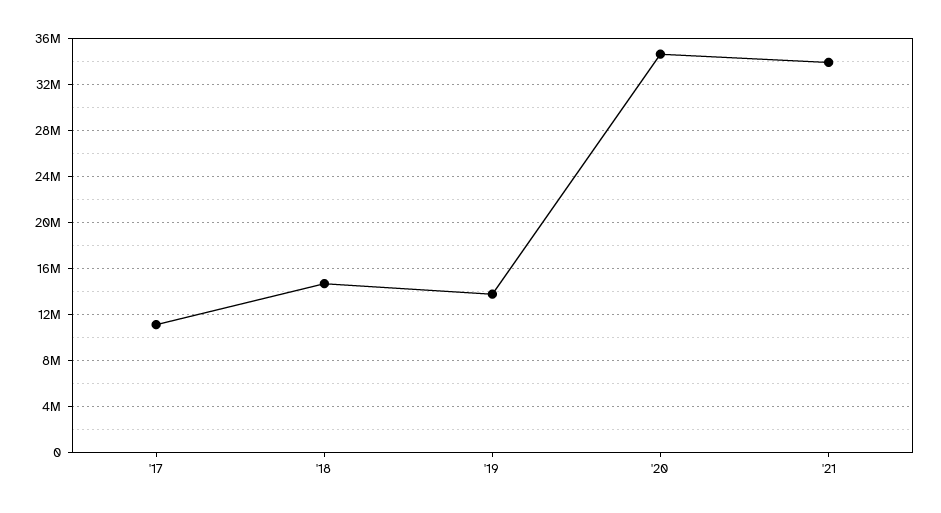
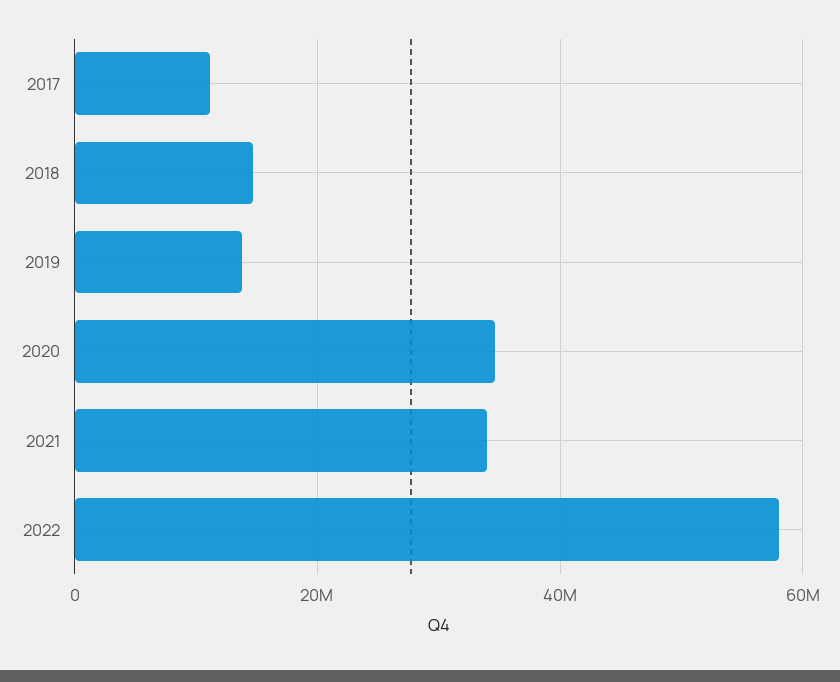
2022: none -> 58000000

